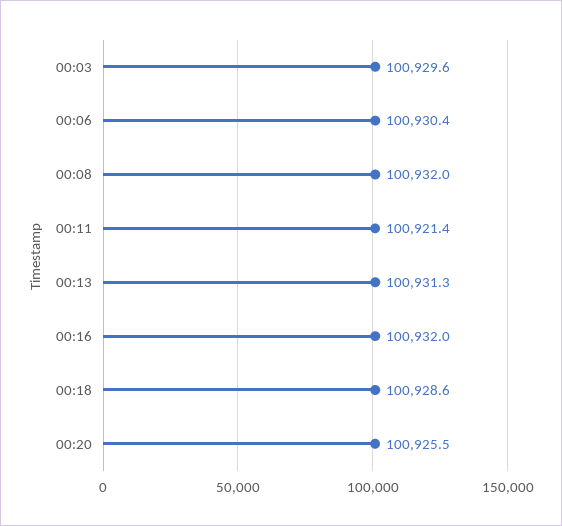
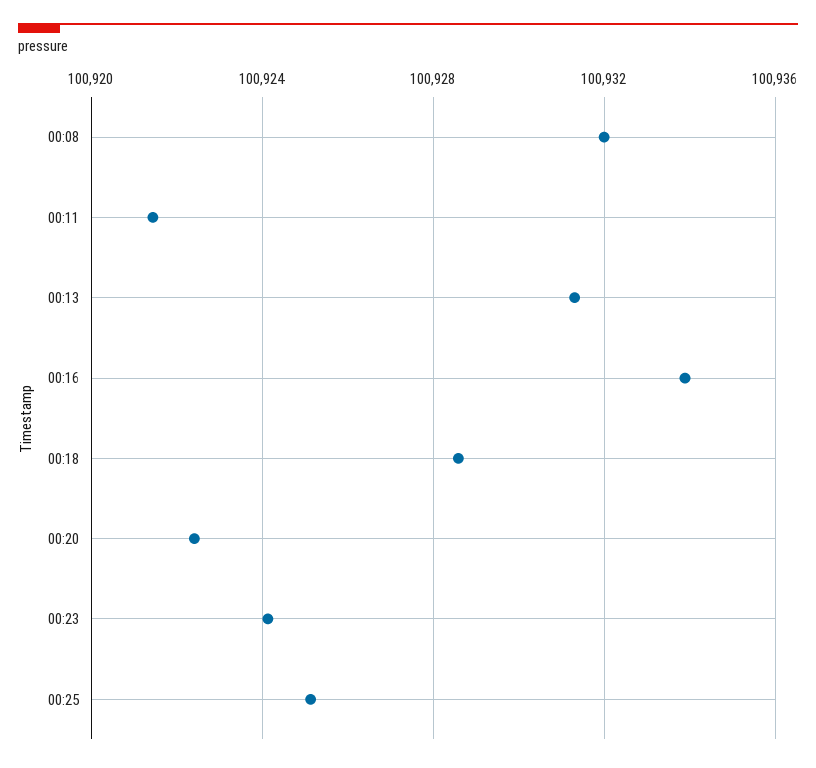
00:03: 100929.6 -> none
00:06: 100930.4 -> none
00:16: 100932 -> 100934
00:20: 100925.5 -> 100922.5
00:23: none -> 100924
00:25: none -> 100925

